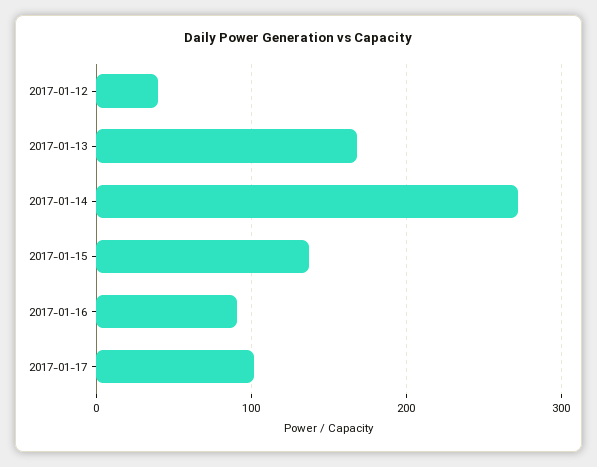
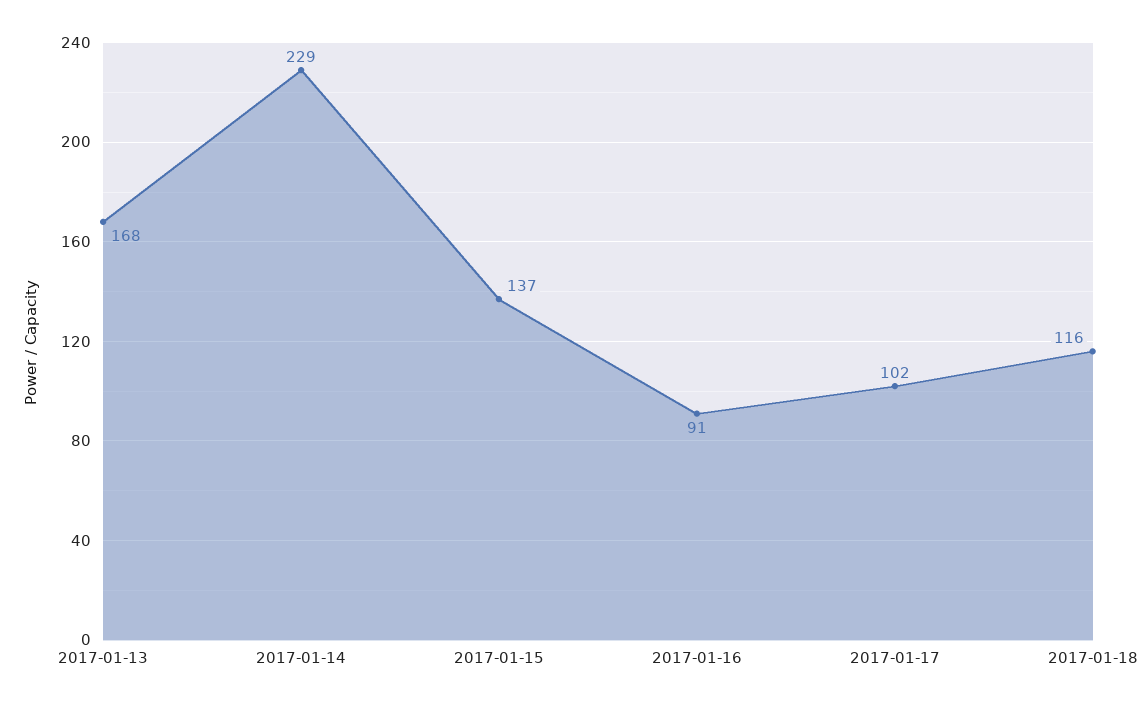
2017-01-12: 40 -> none
2017-01-14: 270 -> 229
2017-01-18: none -> 116

